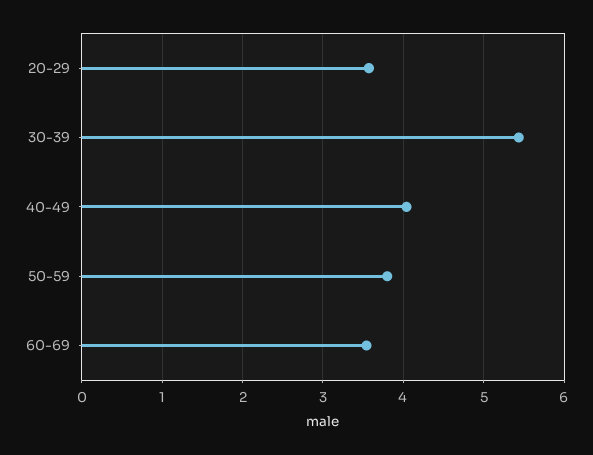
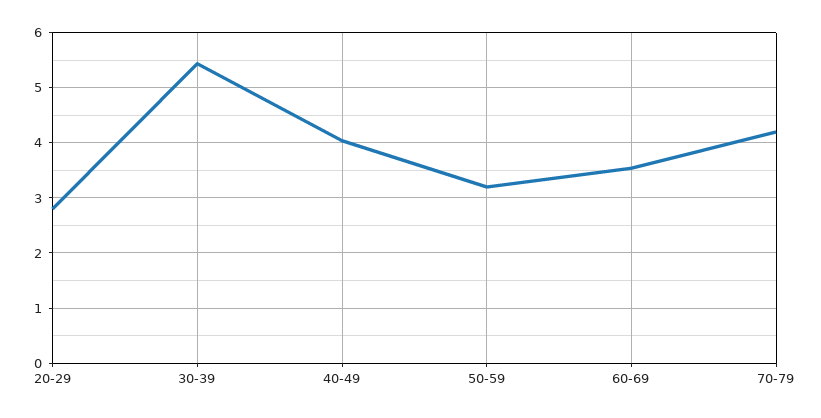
20-29: 3.6 -> 2.8
50-59: 3.8 -> 3.2
70-79: none -> 4.2

